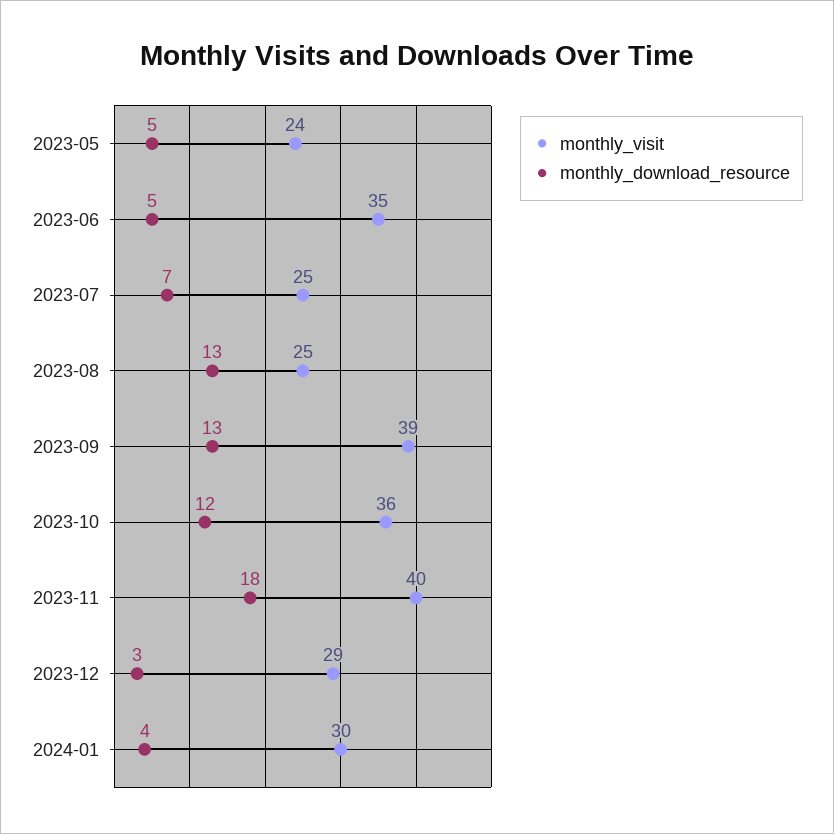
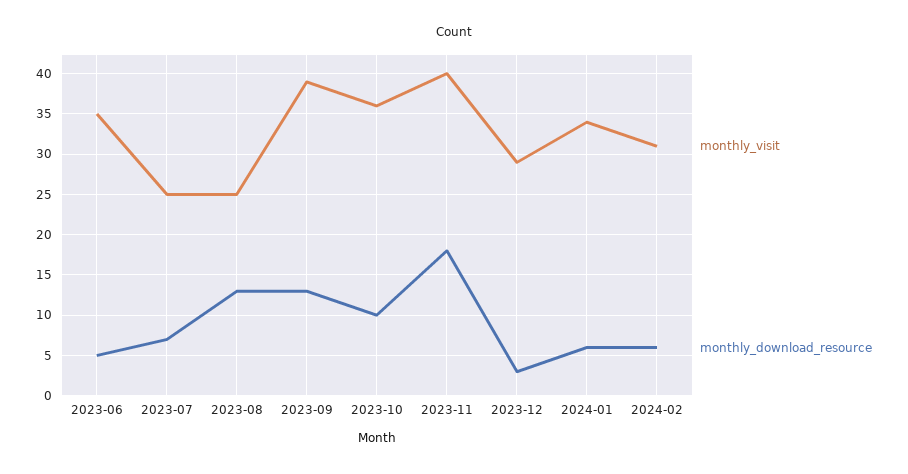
monthly_visit, 2023-05: 24 -> none
monthly_download_resource, 2023-05: 5 -> none
monthly_download_resource, 2023-10: 12 -> 10
monthly_visit, 2024-01: 30 -> 34
monthly_download_resource, 2024-01: 4 -> 6
monthly_visit, 2024-02: none -> 31
monthly_download_resource, 2024-02: none -> 6

